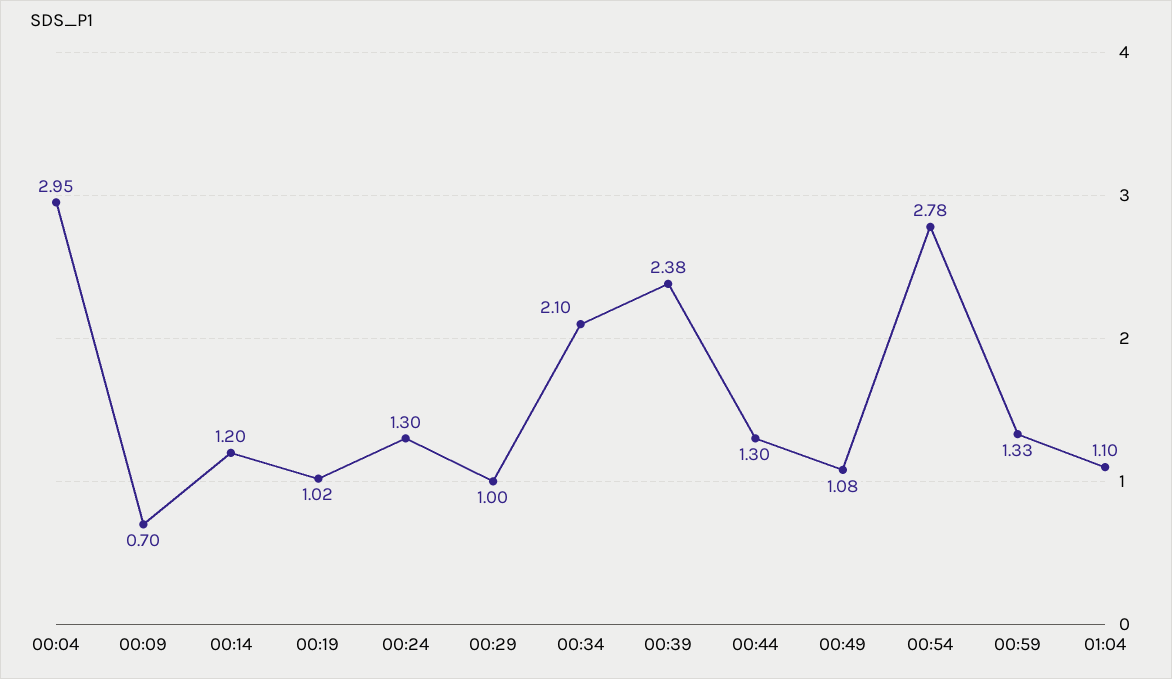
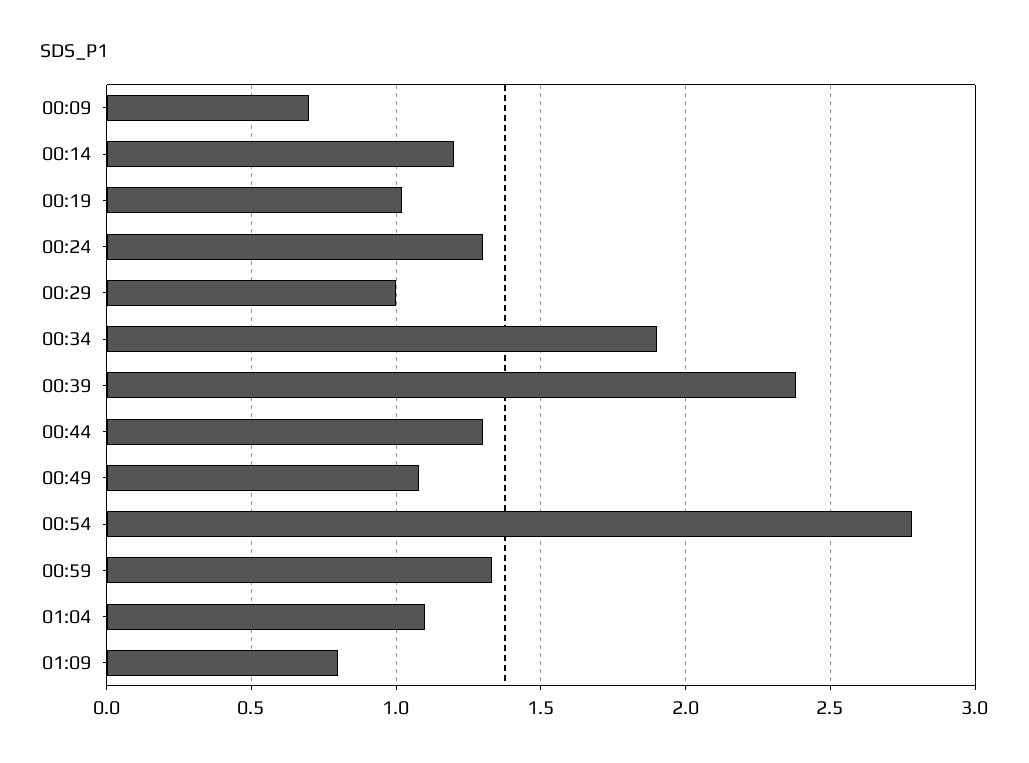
00:04: 2.95 -> none
00:34: 2.1 -> 1.9
01:09: none -> 0.8

